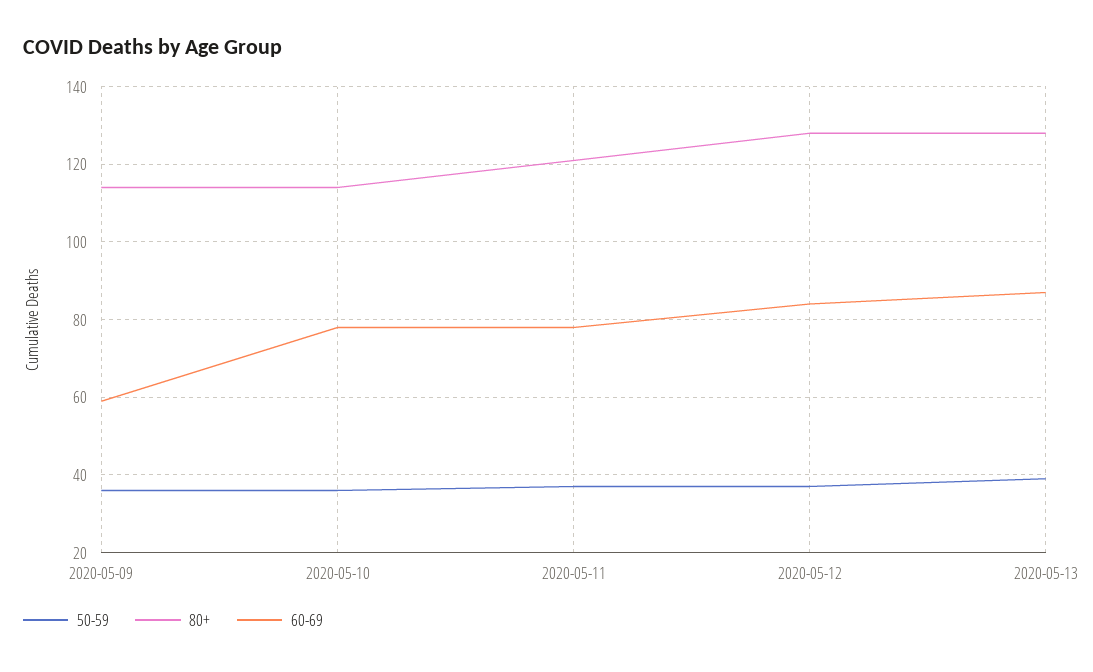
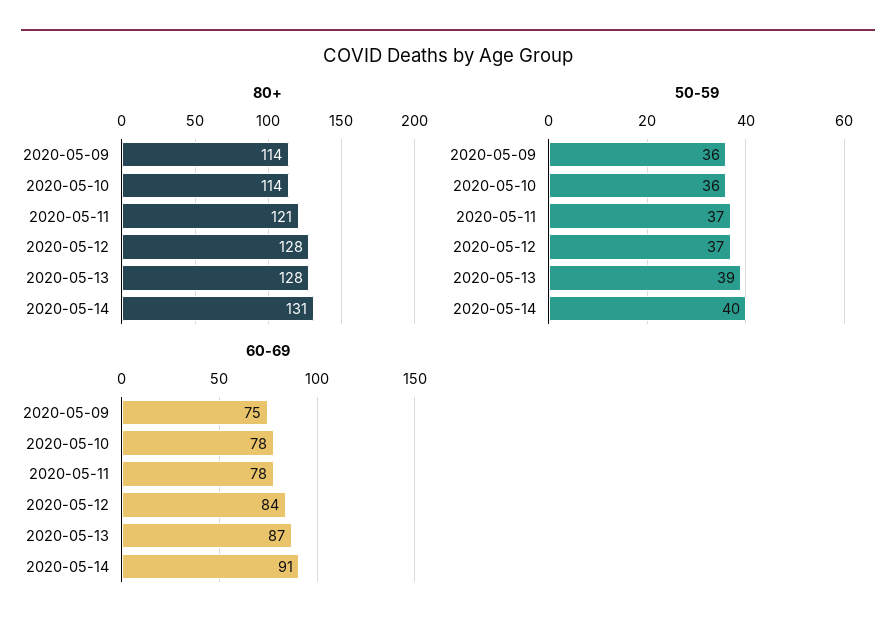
60-69, 2020-05-09: 60 -> 75
80+, 2020-05-14: none -> 131
50-59, 2020-05-14: none -> 40
60-69, 2020-05-14: none -> 91

